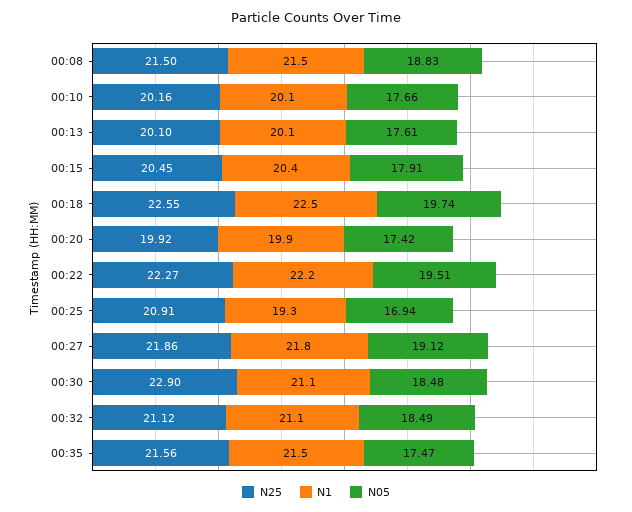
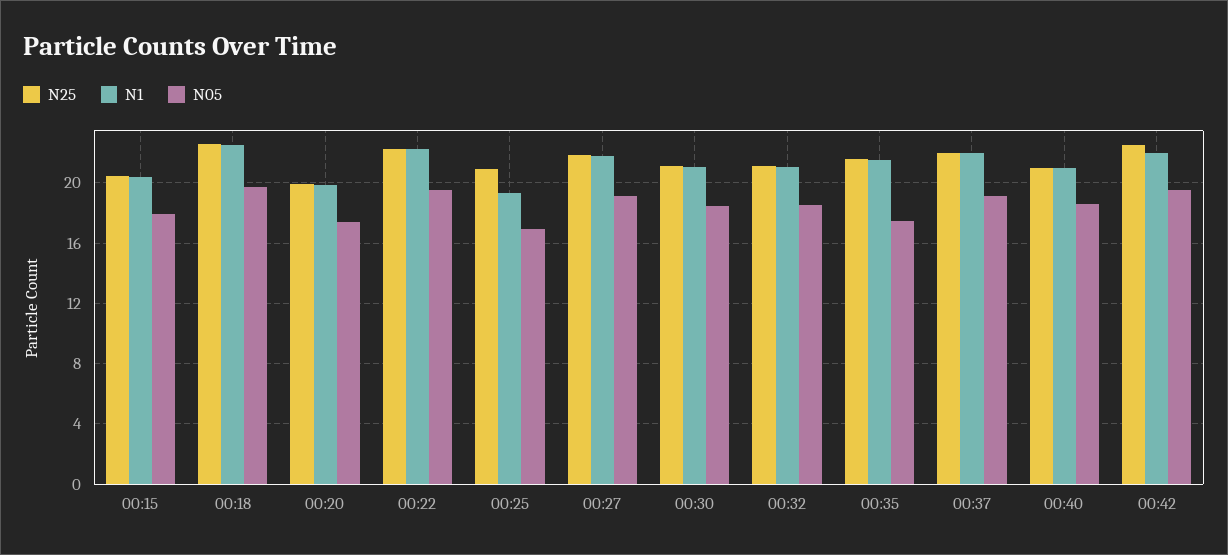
N25, 00:08: 21.5 -> none
N1, 00:08: 21.5 -> none
N05, 00:08: 18.83 -> none
N25, 00:10: 20.16 -> none
N1, 00:10: 20.1 -> none
N05, 00:10: 17.66 -> none
N25, 00:13: 20.1 -> none
N1, 00:13: 20.1 -> none
N05, 00:13: 17.61 -> none
N25, 00:30: 22.9 -> 21
N25, 00:37: none -> 22
N1, 00:37: none -> 22
N05, 00:37: none -> 19
N25, 00:40: none -> 21
N1, 00:40: none -> 21
N05, 00:40: none -> 18.5
N25, 00:42: none -> 22.5
N1, 00:42: none -> 22
N05, 00:42: none -> 19.5

